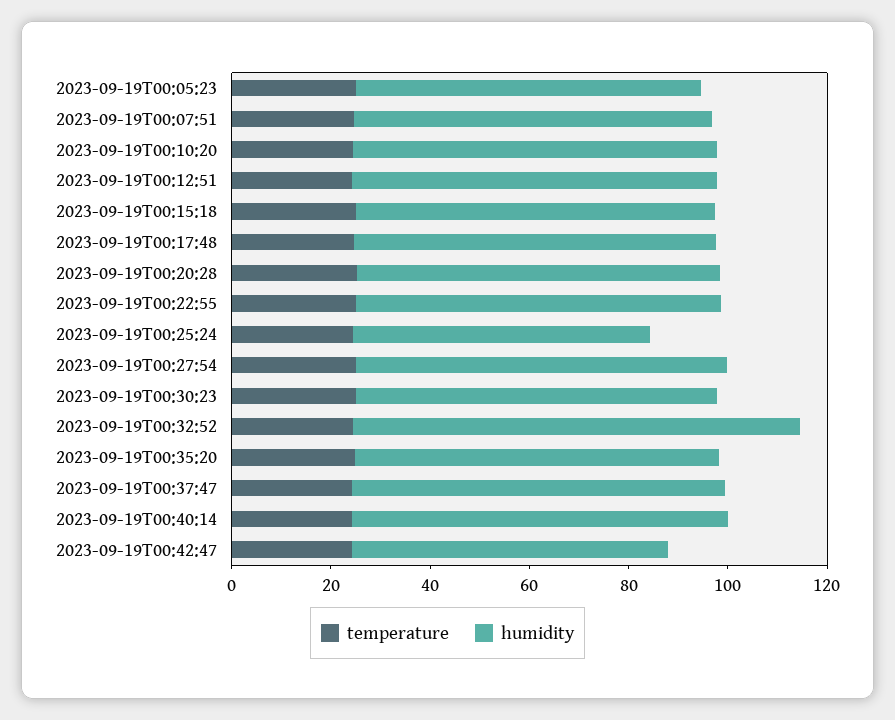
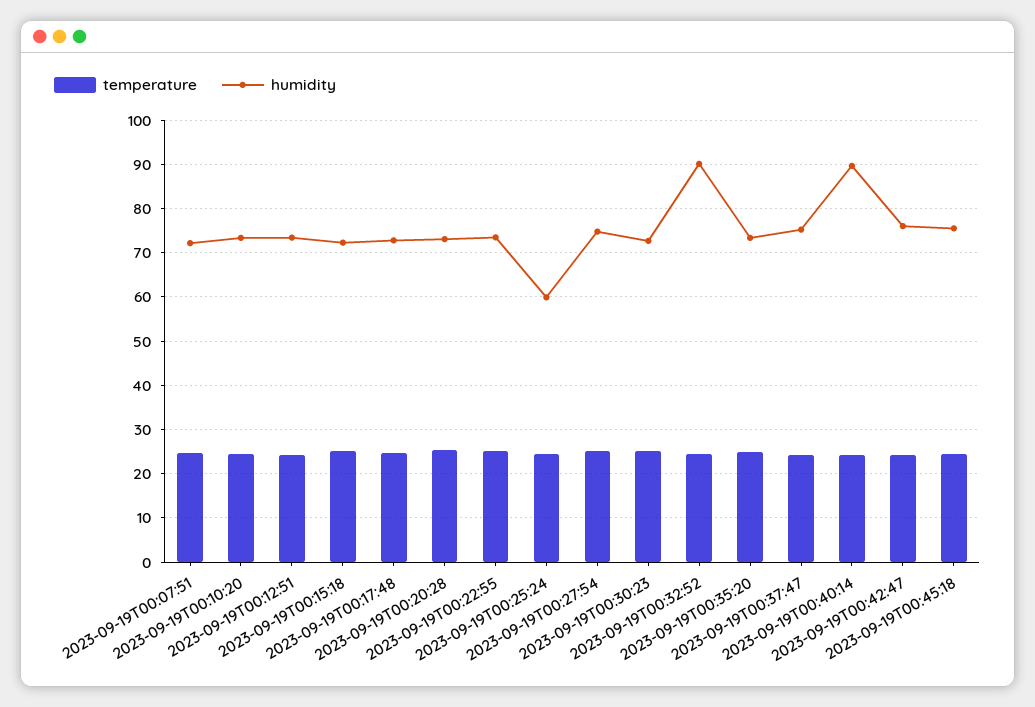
temperature, 2023-09-19T00:05:23: 25 -> none
humidity, 2023-09-19T00:05:23: 70 -> none
humidity, 2023-09-19T00:40:14: 75 -> 90
humidity, 2023-09-19T00:42:47: 65 -> 76
temperature, 2023-09-19T00:45:18: none -> 24
humidity, 2023-09-19T00:45:18: none -> 76

